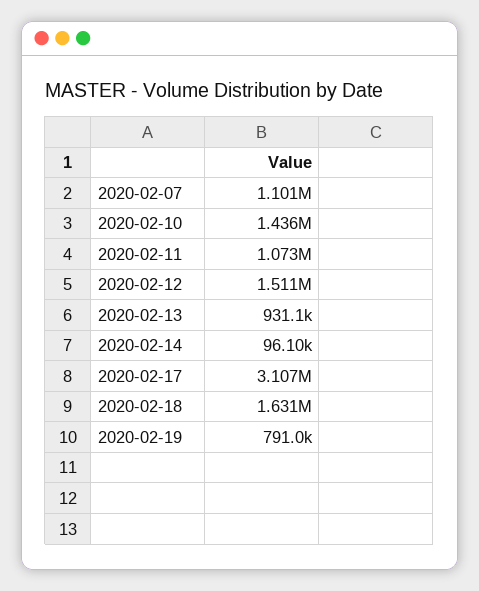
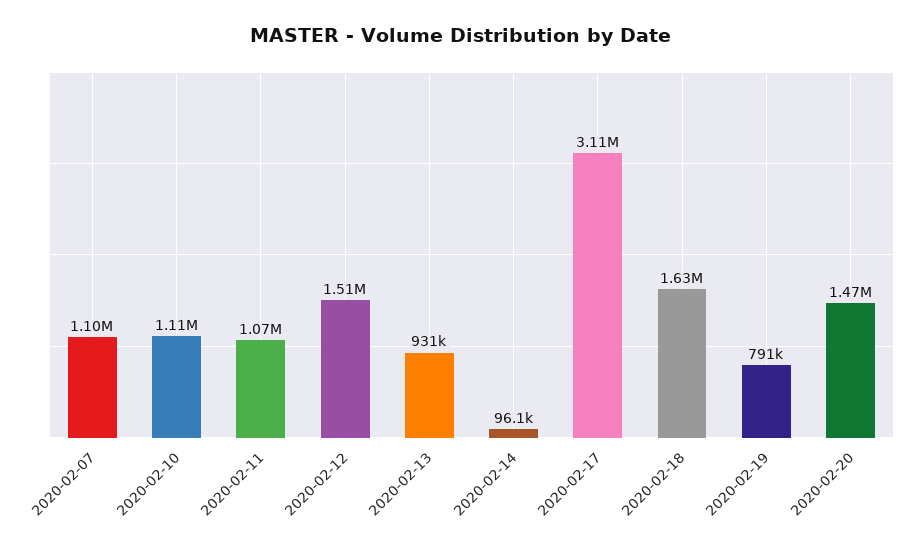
2020-02-10: 1436000 -> 1110000
2020-02-20: none -> 1470000

